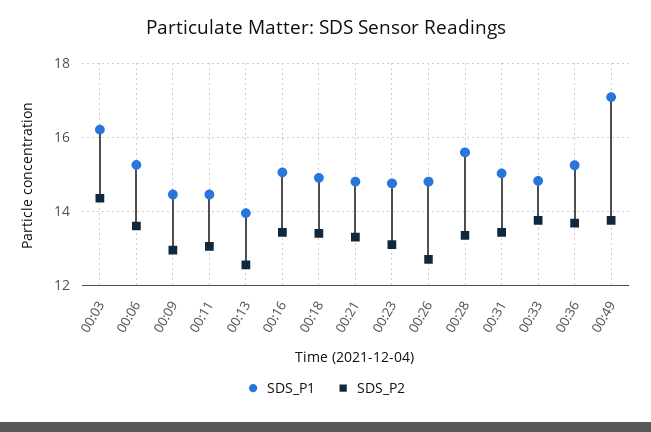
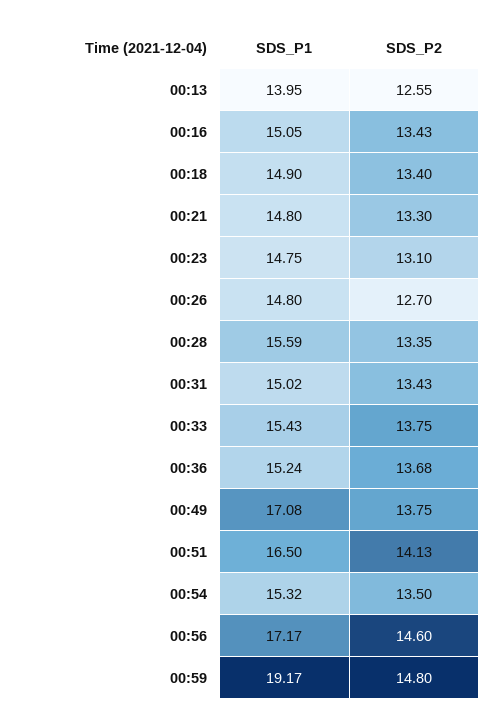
SDS_P1, 00:03: 16.2 -> none
SDS_P2, 00:03: 14.4 -> none
SDS_P1, 00:06: 15.2 -> none
SDS_P2, 00:06: 13.6 -> none
SDS_P1, 00:09: 14.4 -> none
SDS_P2, 00:09: 13 -> none
SDS_P1, 00:11: 14.4 -> none
SDS_P2, 00:11: 13 -> none
SDS_P1, 00:33: 14.8 -> 15.43
SDS_P1, 00:51: none -> 16.5
SDS_P2, 00:51: none -> 14.13
SDS_P1, 00:54: none -> 15.32
SDS_P2, 00:54: none -> 13.5
SDS_P1, 00:56: none -> 17.17
SDS_P2, 00:56: none -> 14.6
SDS_P1, 00:59: none -> 19.17
SDS_P2, 00:59: none -> 14.8

